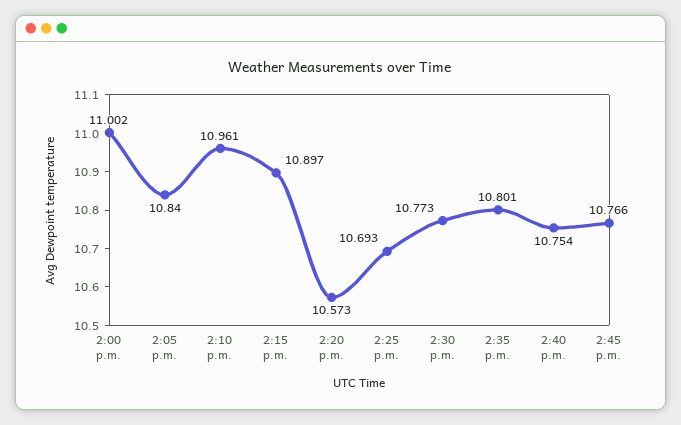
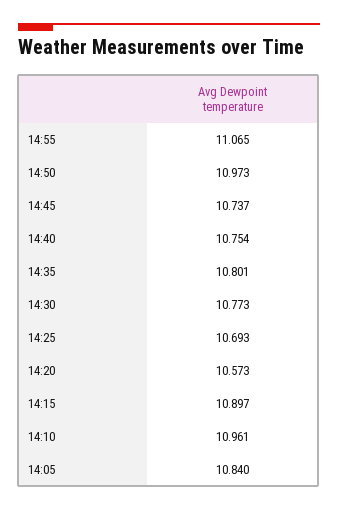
2:00 p.m.: 11.002 -> none
2:45 p.m.: 10.766 -> 10.737
14:55: none -> 11.065
14:50: none -> 10.973

